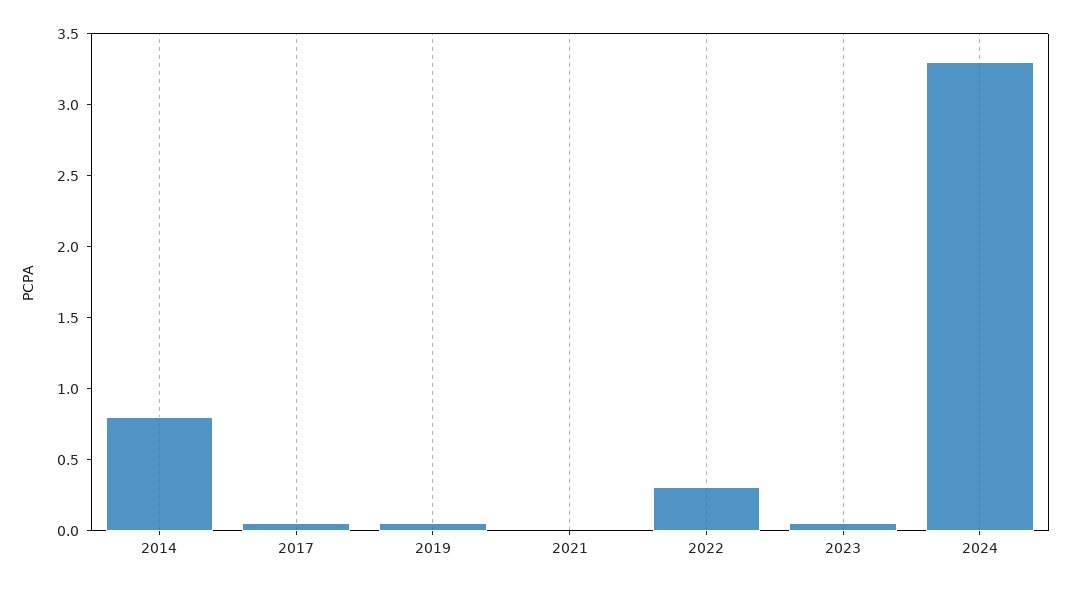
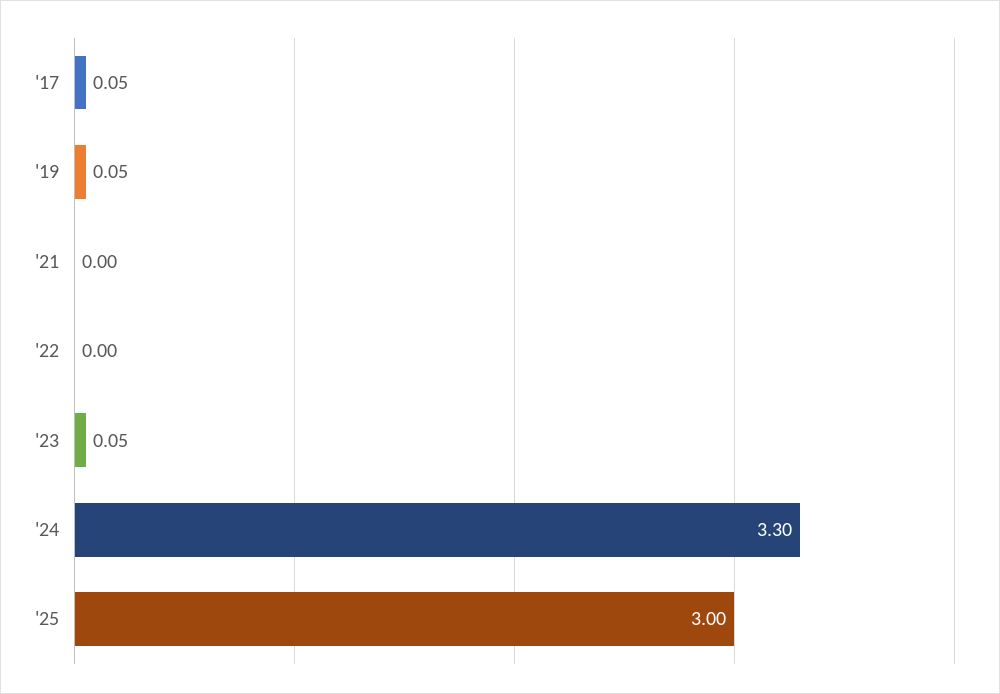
2014: 0.8 -> none
2022: 0.3 -> 0
'25: none -> 3

